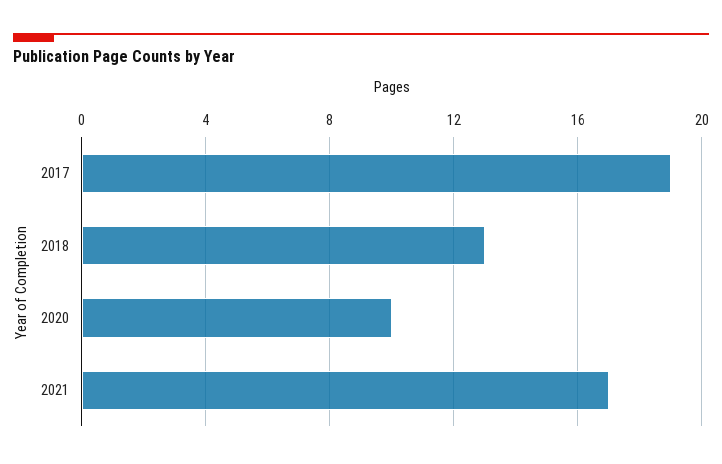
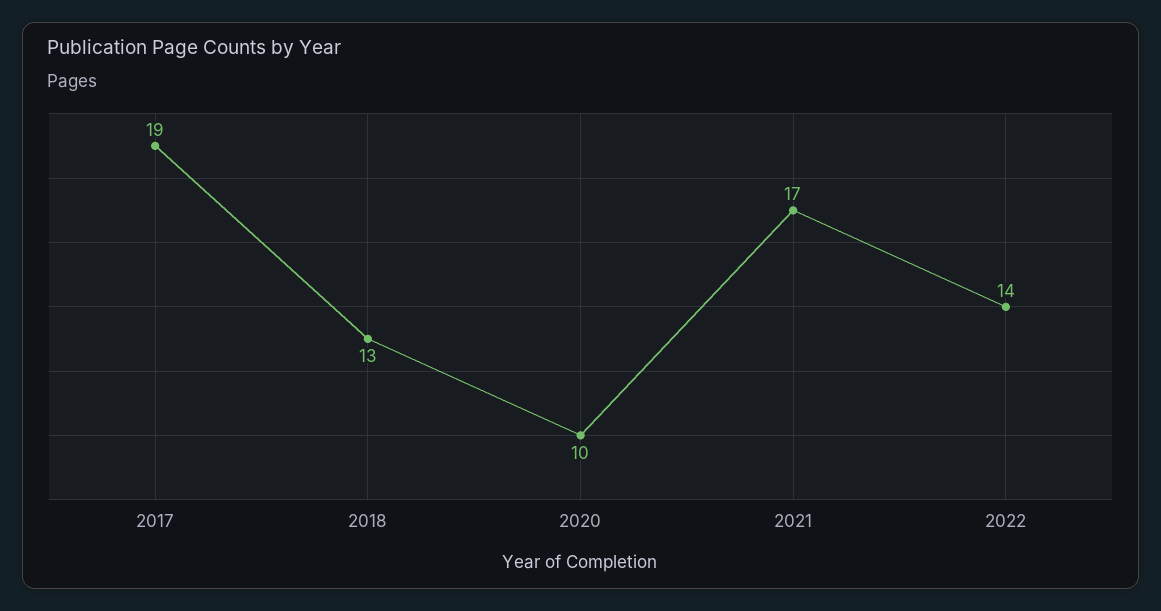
2022: none -> 14

